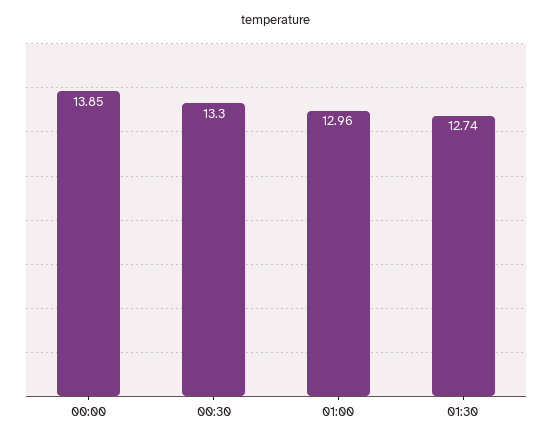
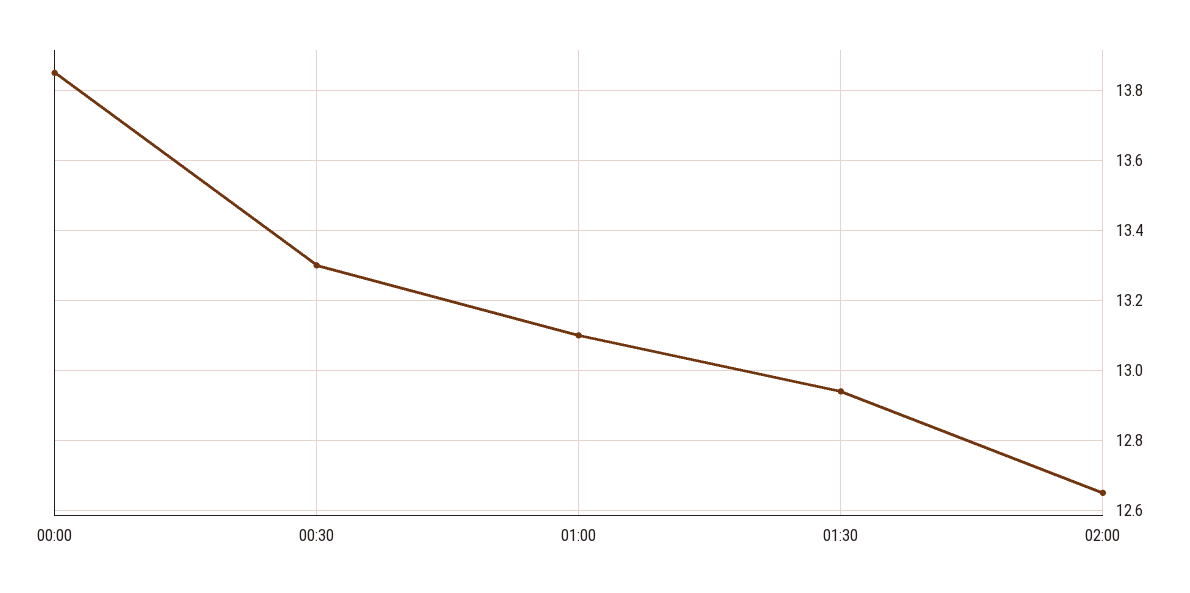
01:00: 12.96 -> 13.1
01:30: 12.74 -> 12.95
02:00: none -> 12.65

